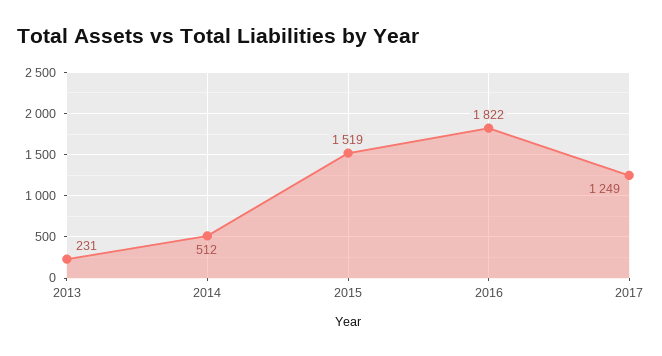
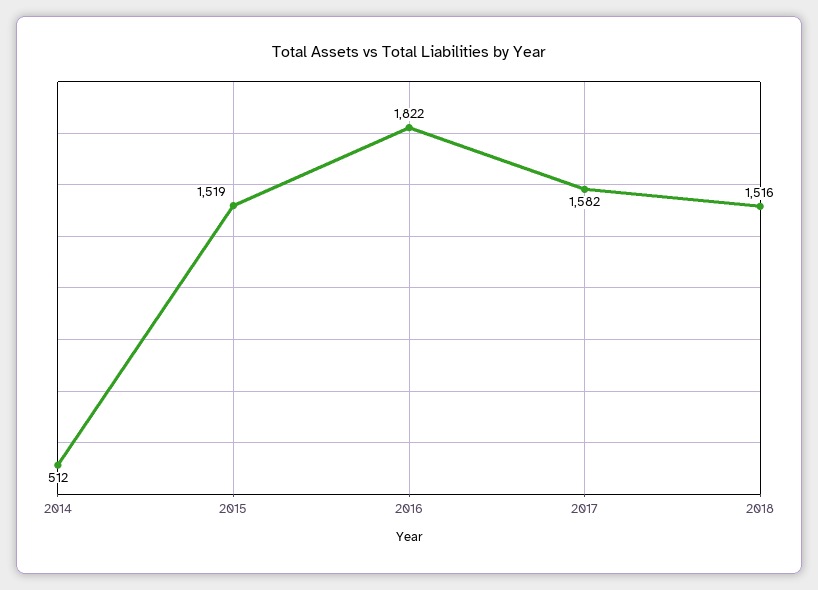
2013: 231 -> none
2017: 1249 -> 1582
2018: none -> 1516

